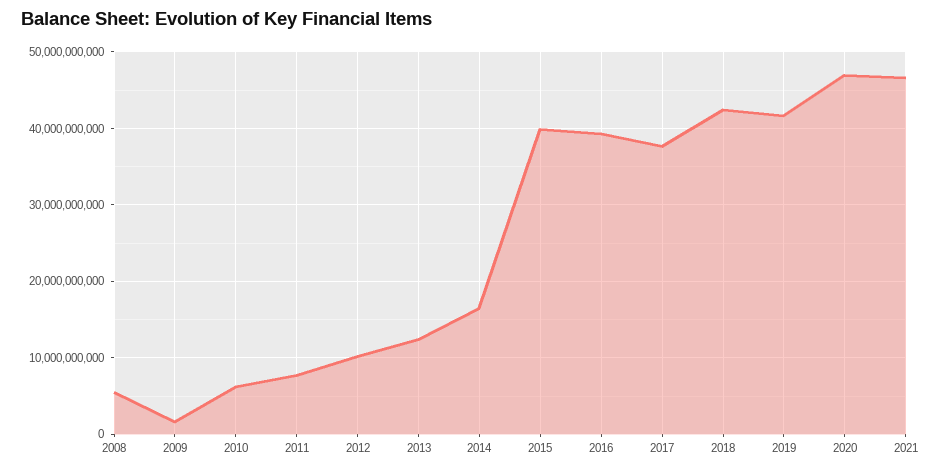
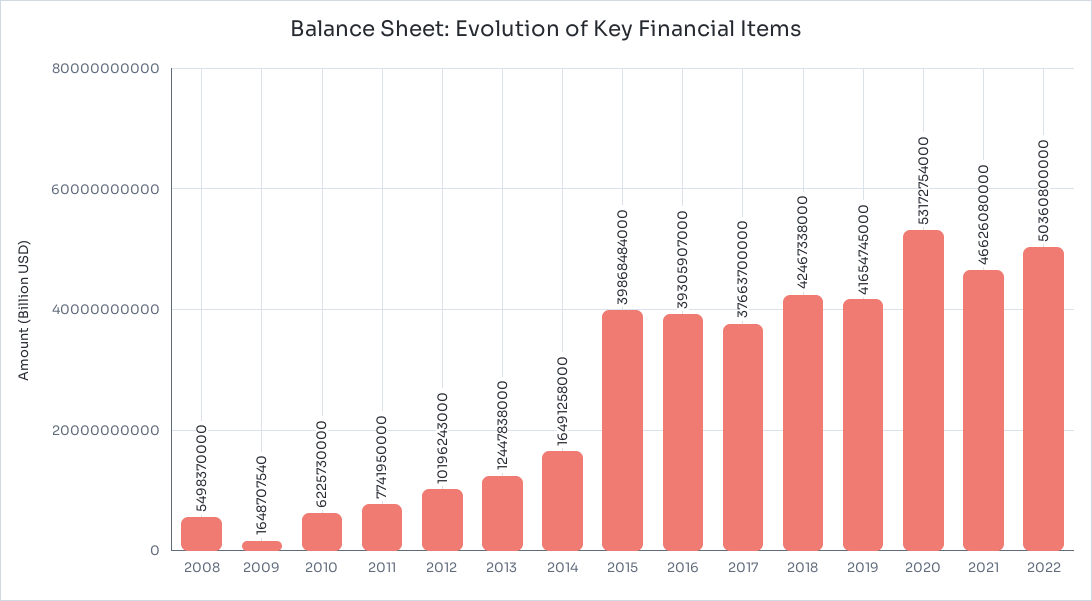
2020: 47000000000 -> 53172754000
2022: none -> 50360800000

